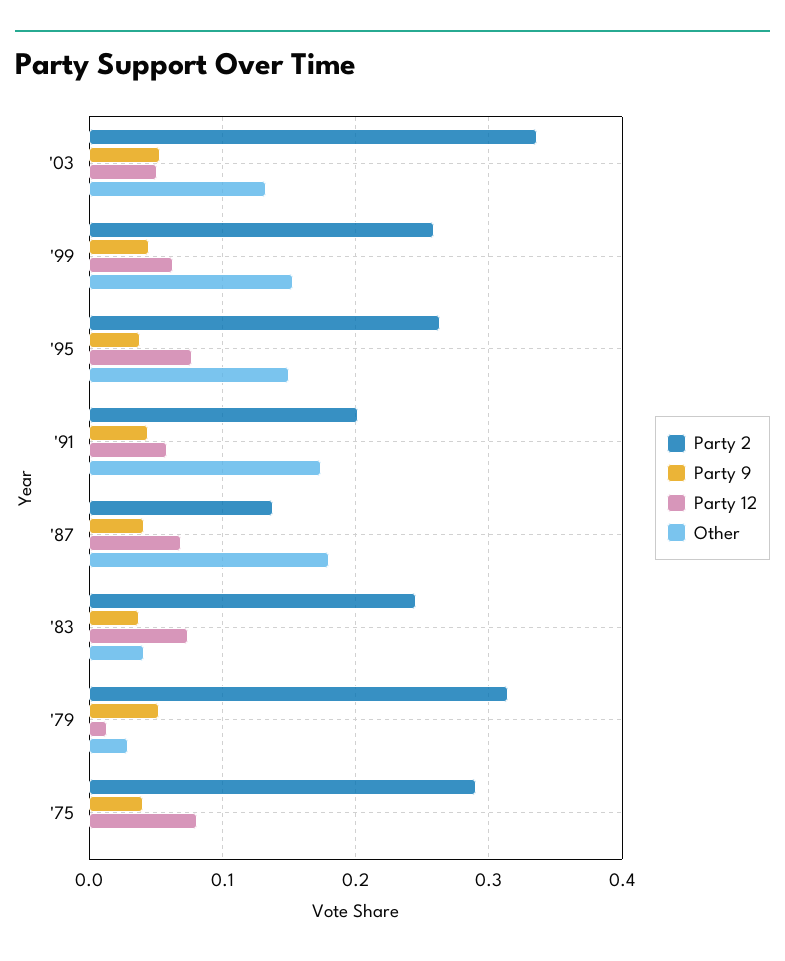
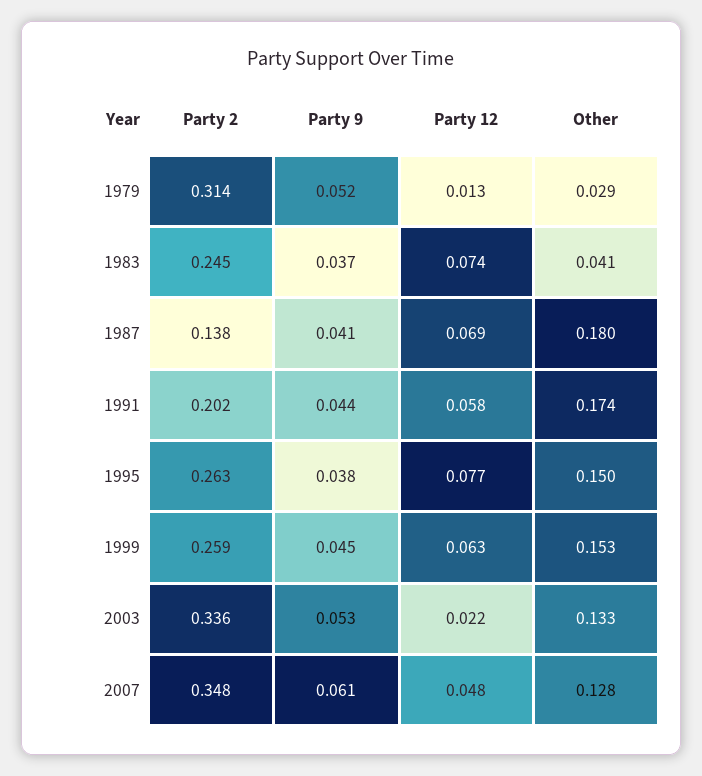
Party 12, '03: 0.05 -> 0.022
Party 2, '75: 0.29 -> none
Party 9, '75: 0.04 -> none
Party 12, '75: 0.08 -> none
Other, '75: 0 -> none
Party 2, 2007: none -> 0.348
Party 9, 2007: none -> 0.061
Party 12, 2007: none -> 0.048
Other, 2007: none -> 0.128

